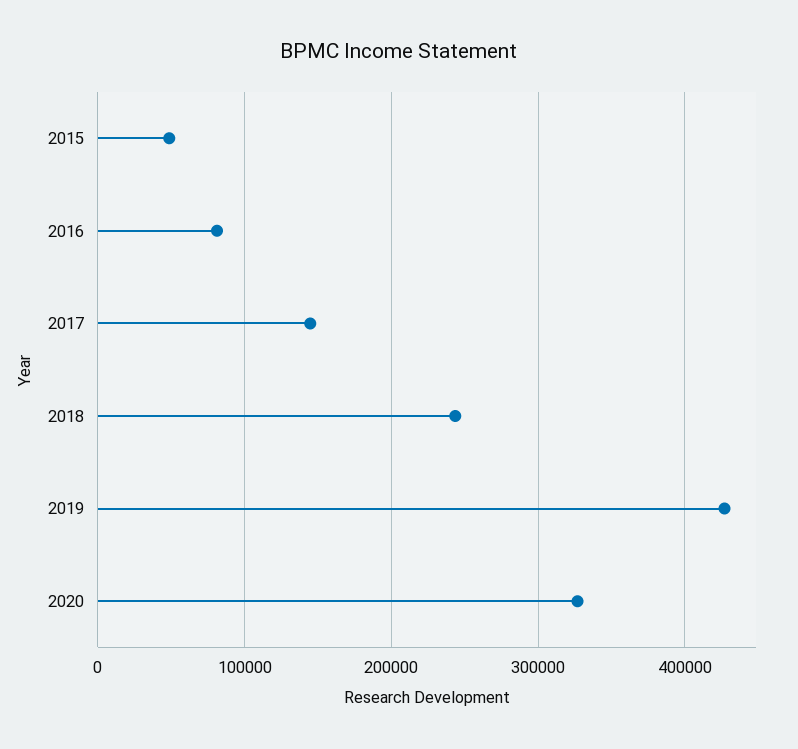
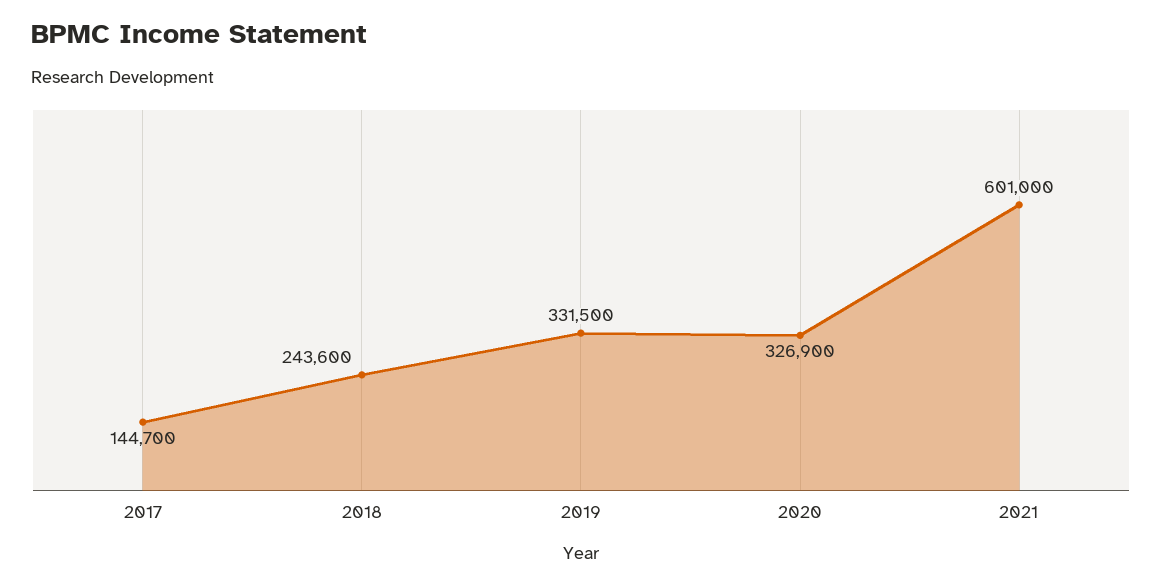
2015: 50000 -> none
2016: 80000 -> none
2019: 430000 -> 331500
2021: none -> 601000

